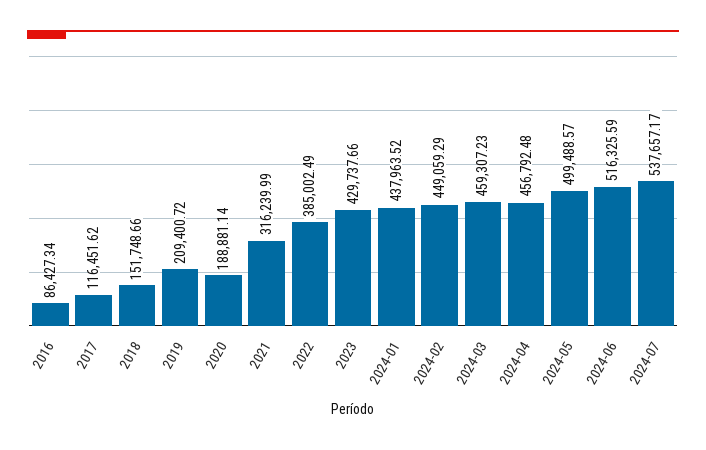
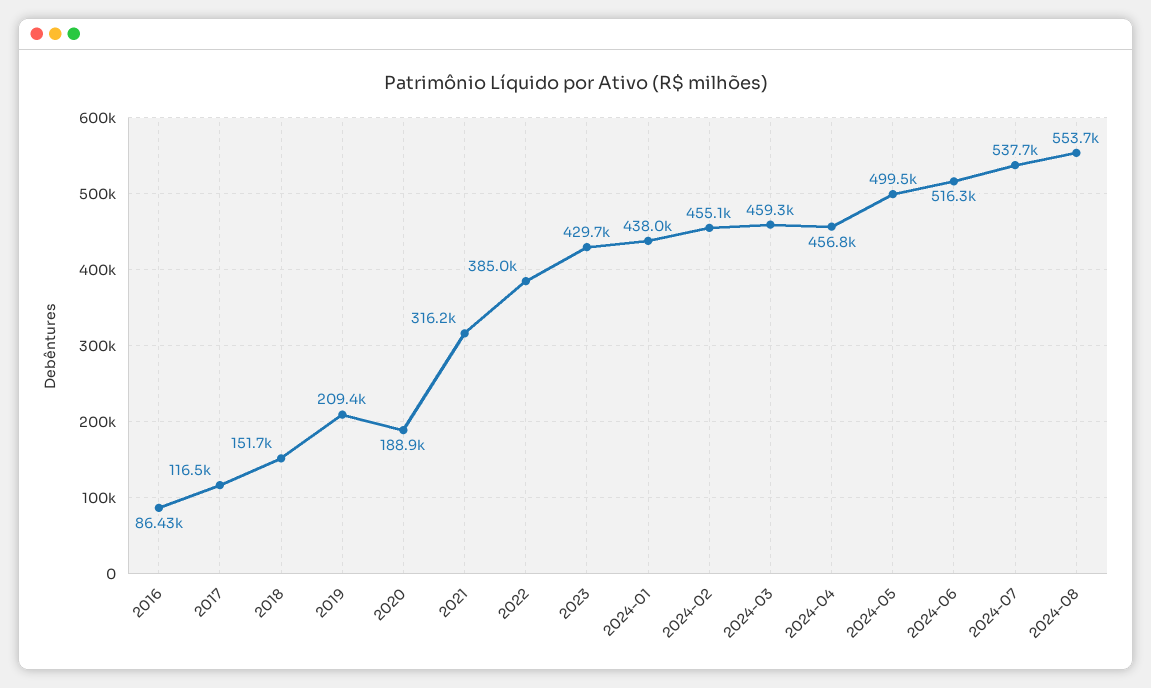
2024-02: 449059.29 -> 455100
2024-08: none -> 553700

